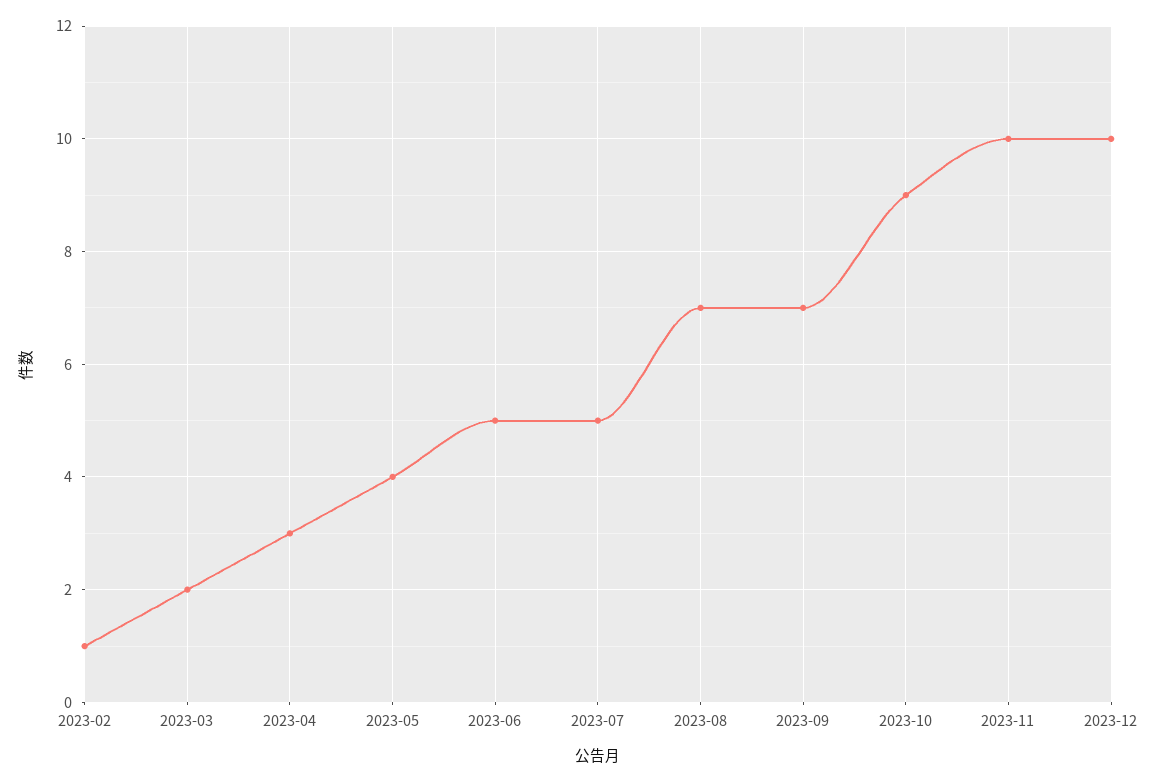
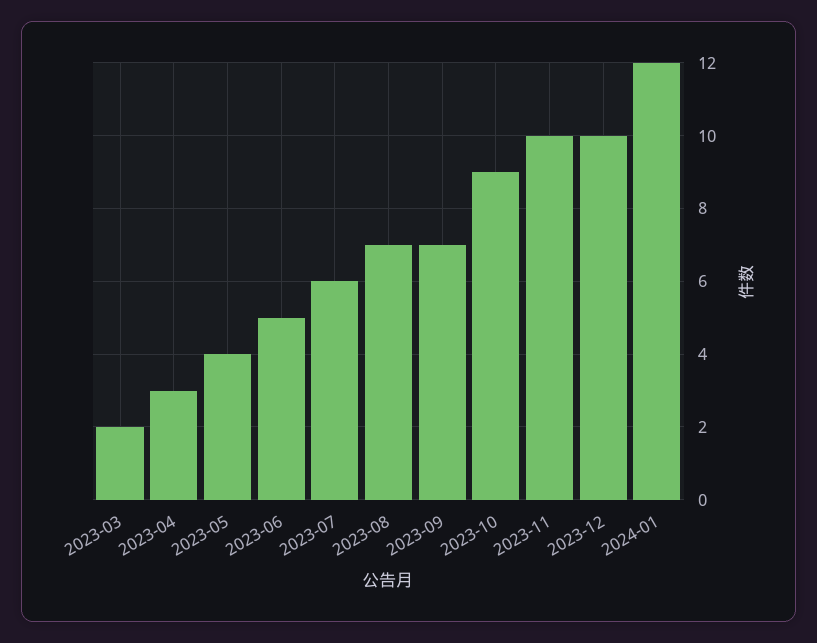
2023-02: 1 -> none
2023-07: 5 -> 6
2024-01: none -> 12

